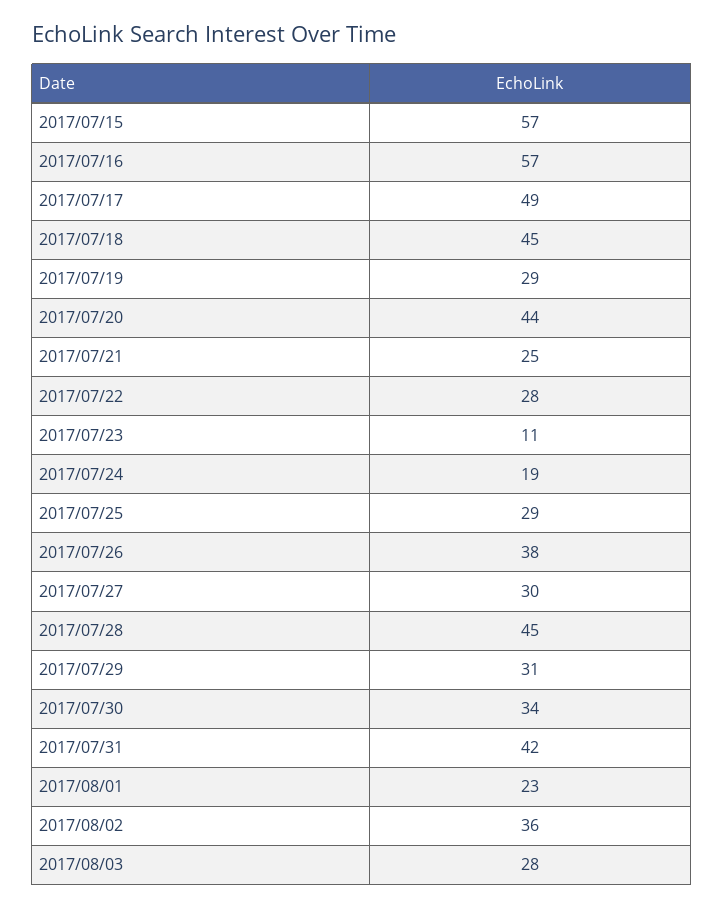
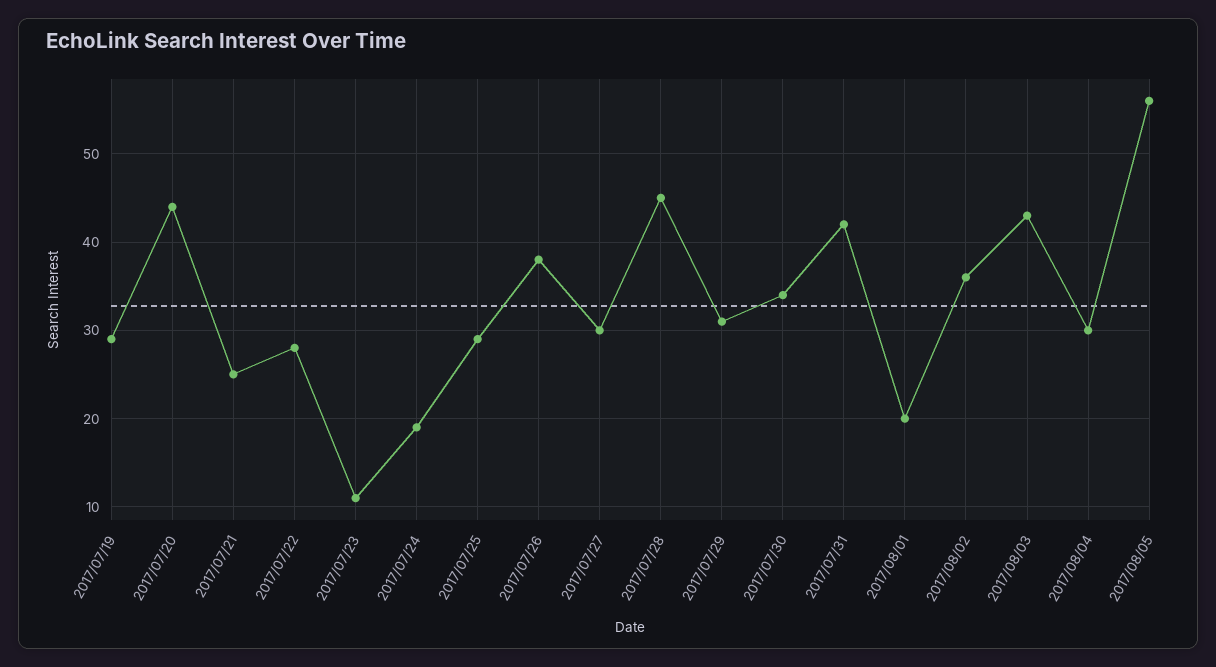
2017/07/15: 57 -> none
2017/07/16: 57 -> none
2017/07/17: 49 -> none
2017/07/18: 45 -> none
2017/08/01: 23 -> 20
2017/08/03: 28 -> 43
2017/08/04: none -> 30
2017/08/05: none -> 56

